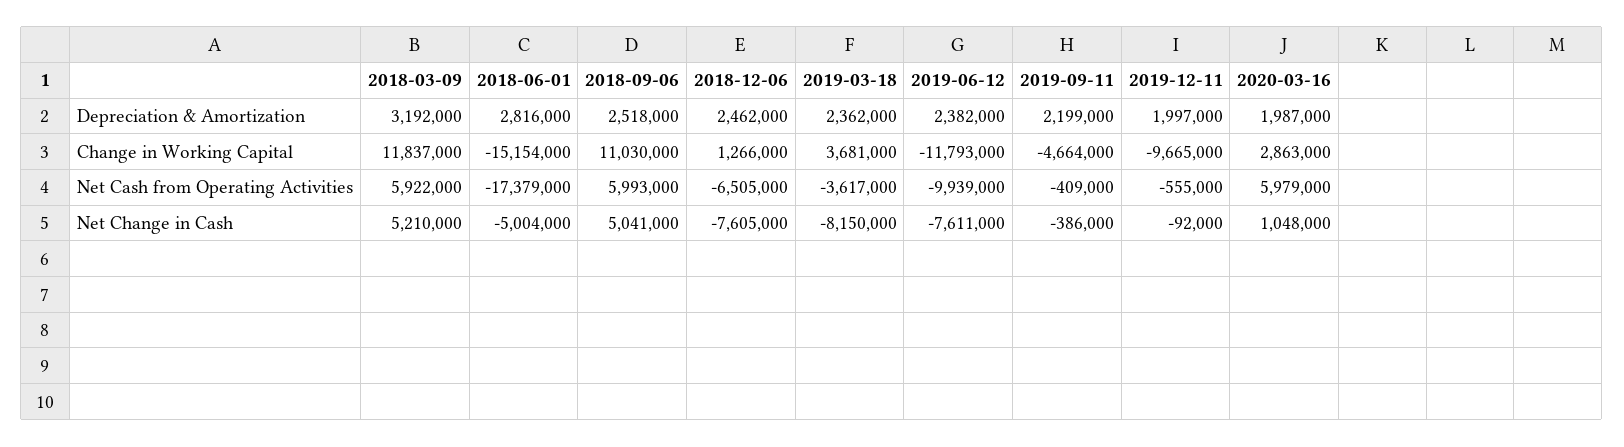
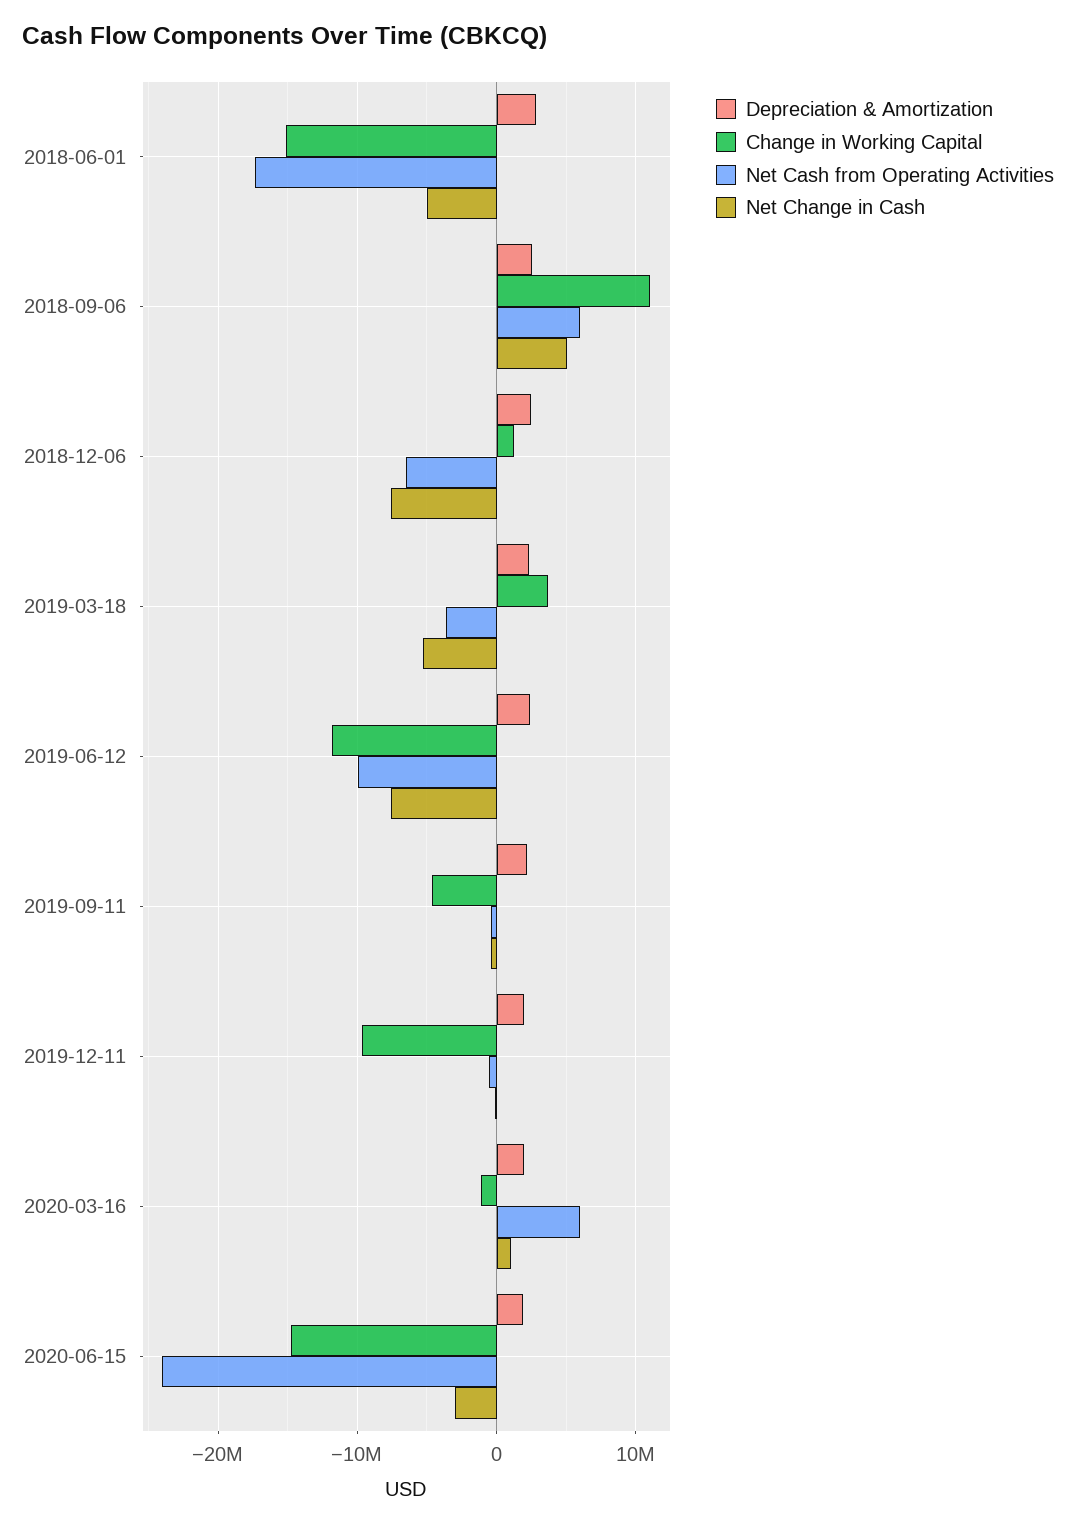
Depreciation & Amortization, 2018-03-09: 3192000 -> none
Change in Working Capital, 2018-03-09: 11837000 -> none
Change in Working Capital, 2020-03-16: 2863000 -> -1000000
Net Cash from Operating Activities, 2018-03-09: 5922000 -> none
Net Change in Cash, 2018-03-09: 5210000 -> none
Net Change in Cash, 2019-03-18: -8150000 -> -5000000
Depreciation & Amortization, 2020-06-15: none -> 2000000
Change in Working Capital, 2020-06-15: none -> -15000000
Net Cash from Operating Activities, 2020-06-15: none -> -24000000
Net Change in Cash, 2020-06-15: none -> -3000000

